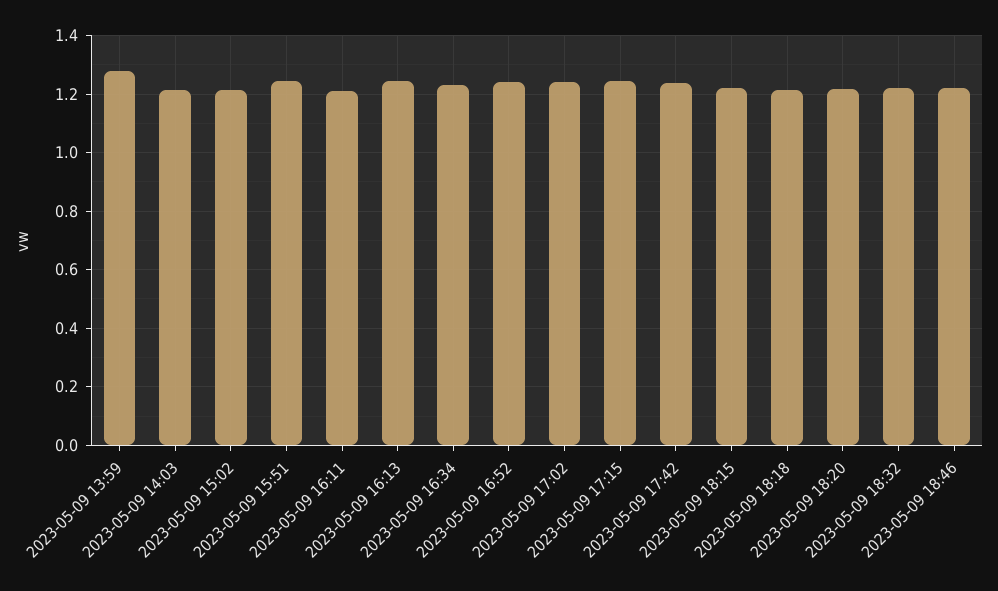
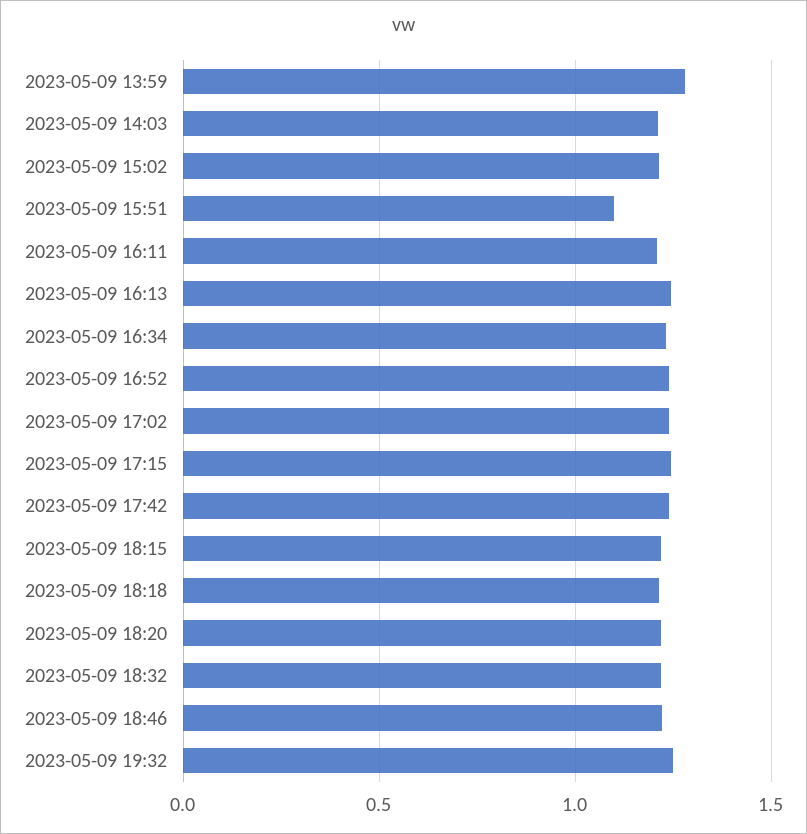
2023-05-09 15:51: 1.25 -> 1.1
2023-05-09 19:32: none -> 1.25

